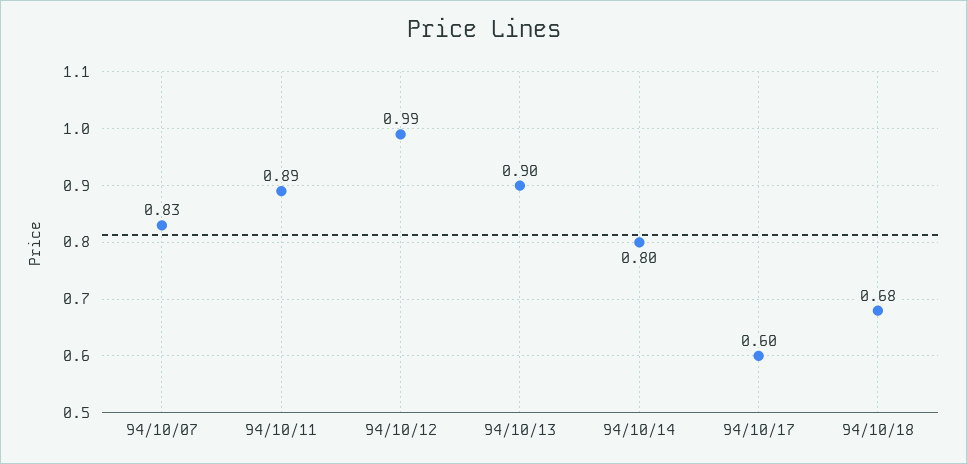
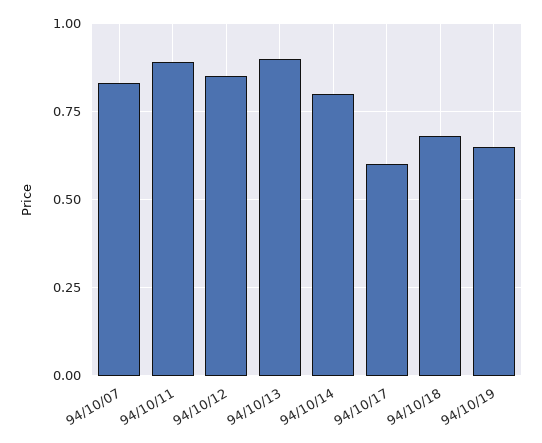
94/10/12: 0.99 -> 0.85
94/10/19: none -> 0.65

